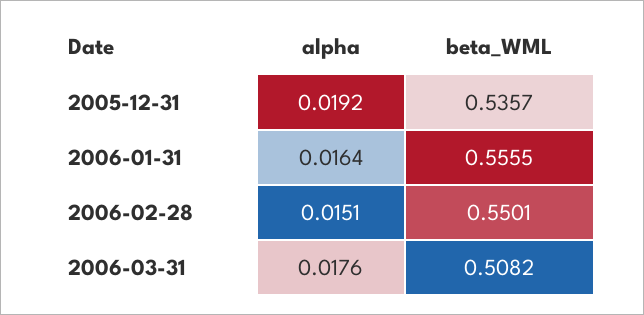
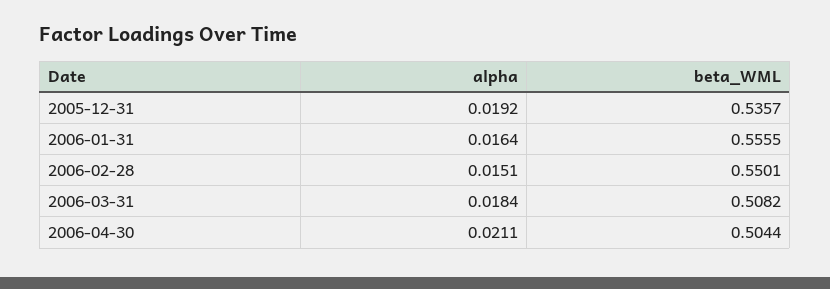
alpha, 2006-03-31: 0.0176 -> 0.0184
alpha, 2006-04-30: none -> 0.0211
beta_WML, 2006-04-30: none -> 0.5044

